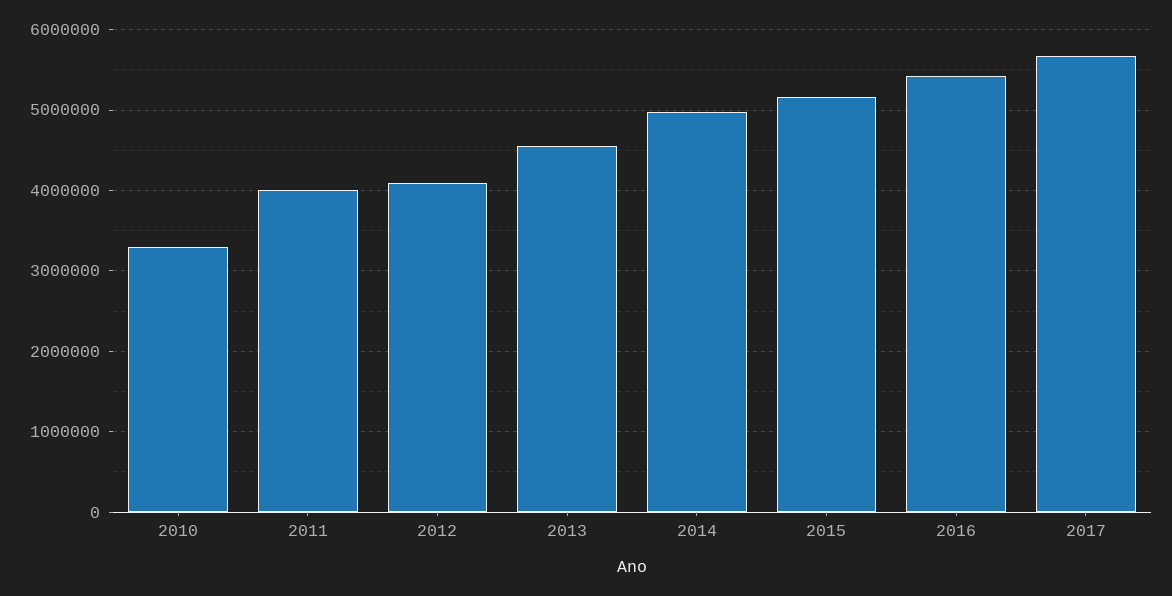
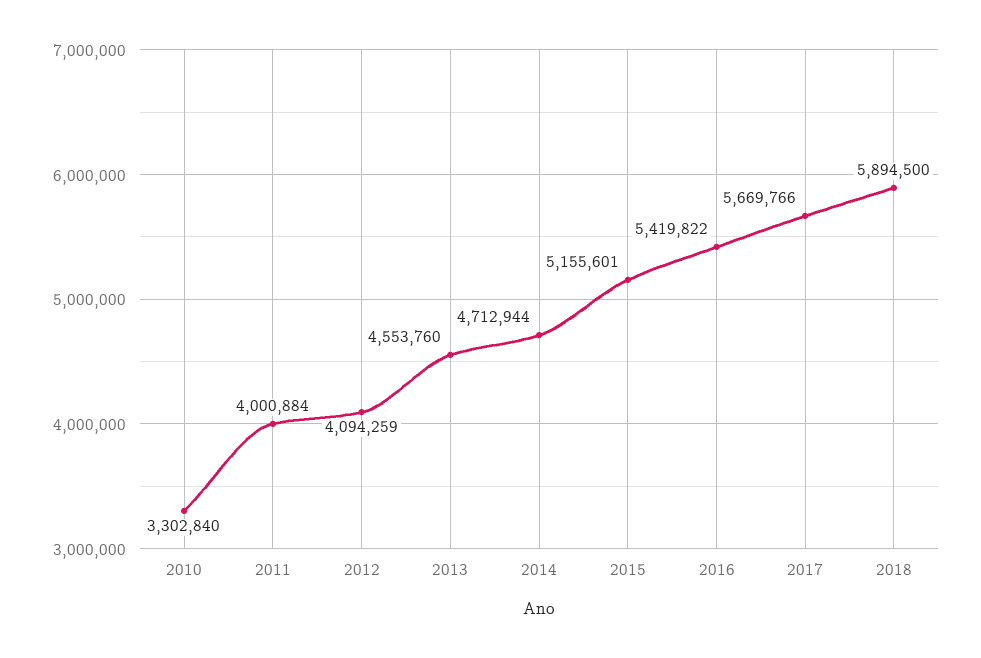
2014: 5000000 -> 4712944
2018: none -> 5894500

